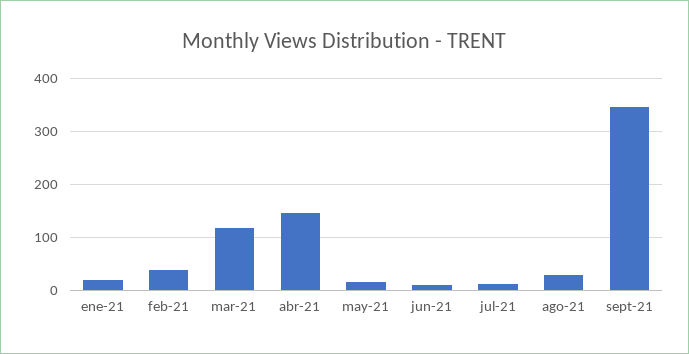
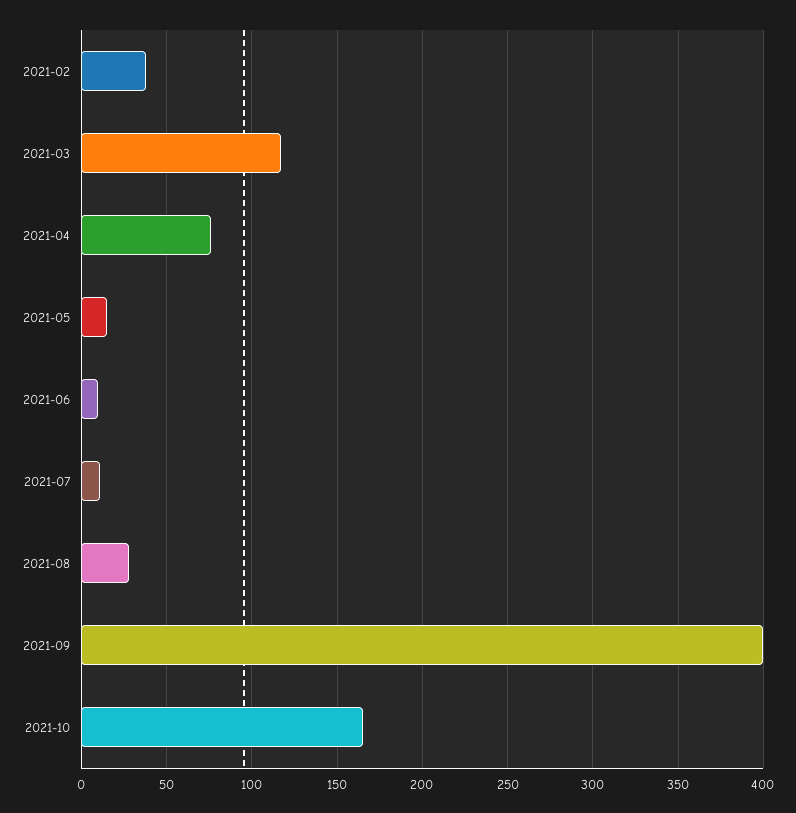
ene-21: 20 -> none
abr-21: 140 -> 75
sept-21: 340 -> 400
2021-10: none -> 165

